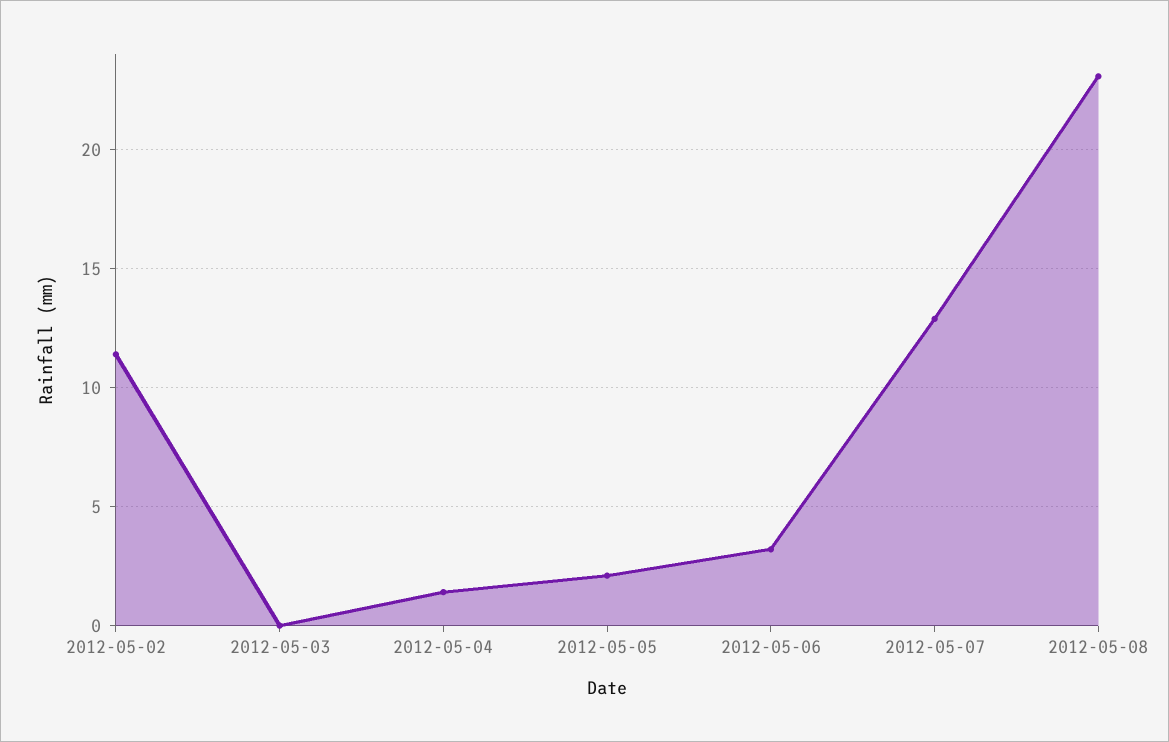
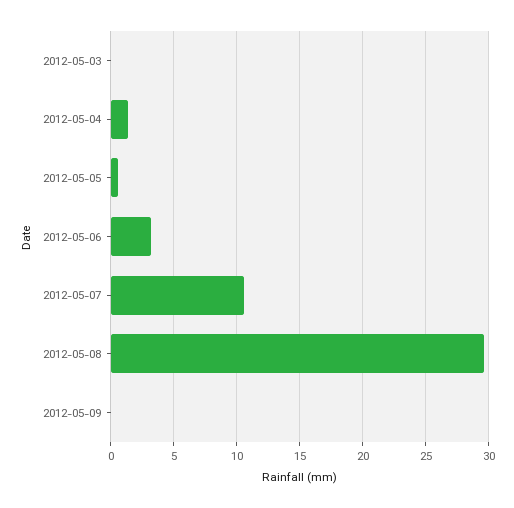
2012-05-02: 11.5 -> none
2012-05-05: 2 -> 0.5
2012-05-07: 13 -> 10.5
2012-05-08: 23 -> 29.5
2012-05-09: none -> 0

